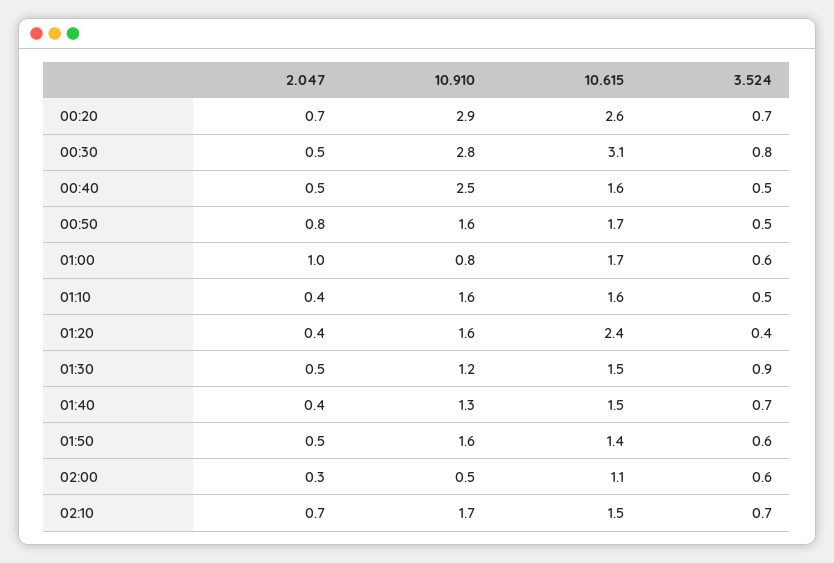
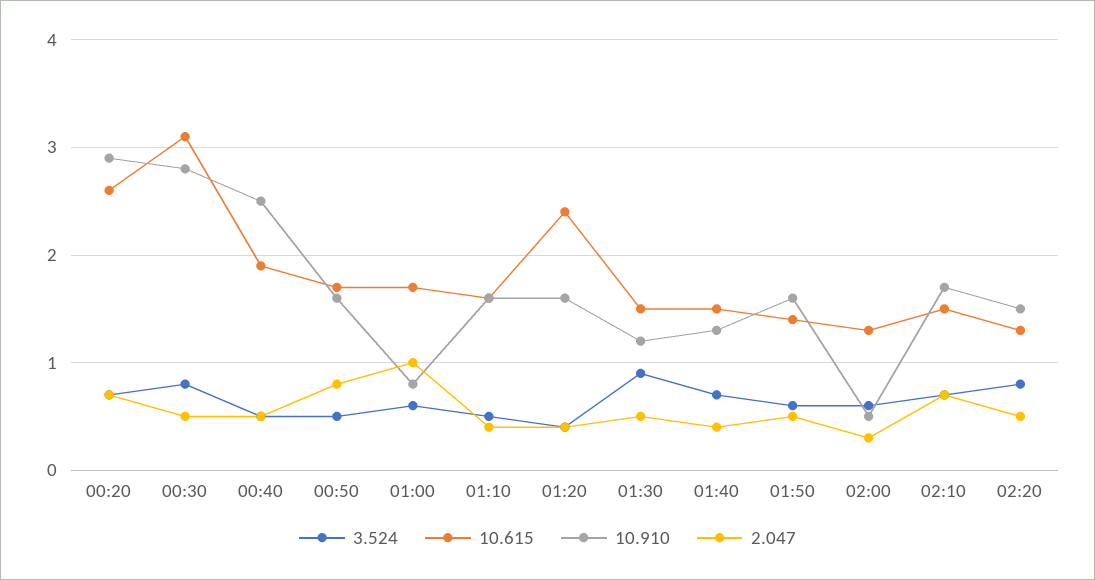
10.615, 00:40: 1.6 -> 1.9
10.615, 02:00: 1.1 -> 1.3
3.524, 02:20: none -> 0.8
10.615, 02:20: none -> 1.3
10.910, 02:20: none -> 1.5
2.047, 02:20: none -> 0.5

